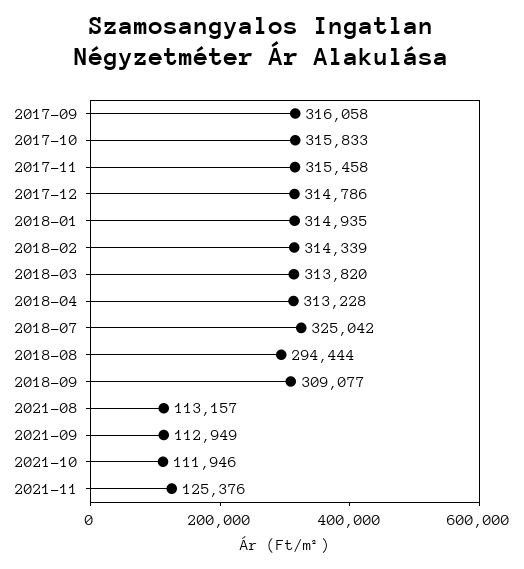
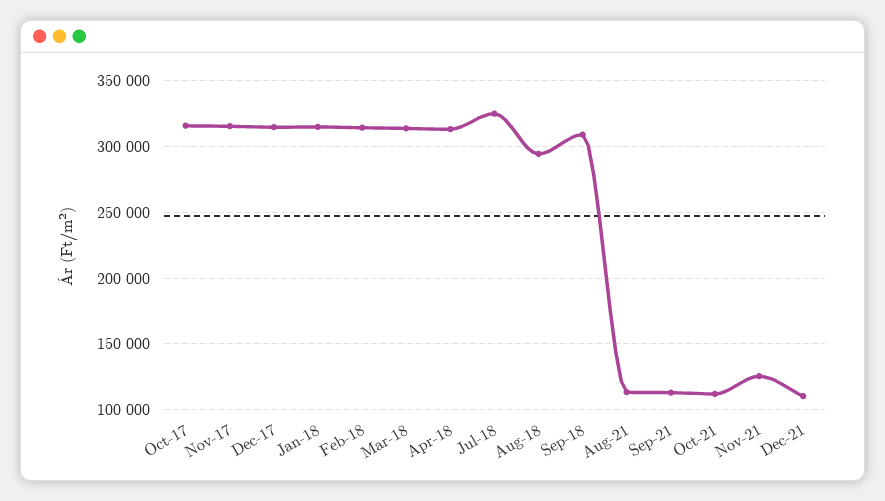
2017-09: 316058 -> none
Dec-21: none -> 110000

